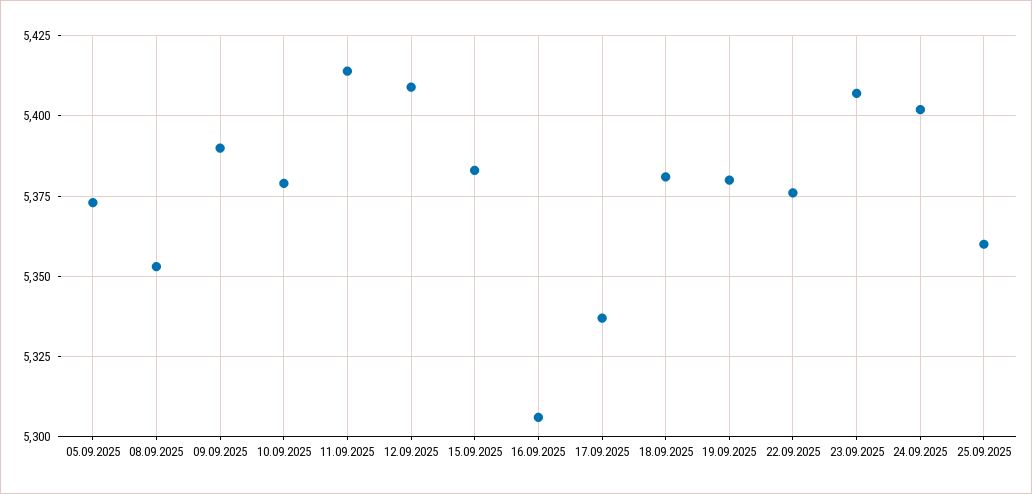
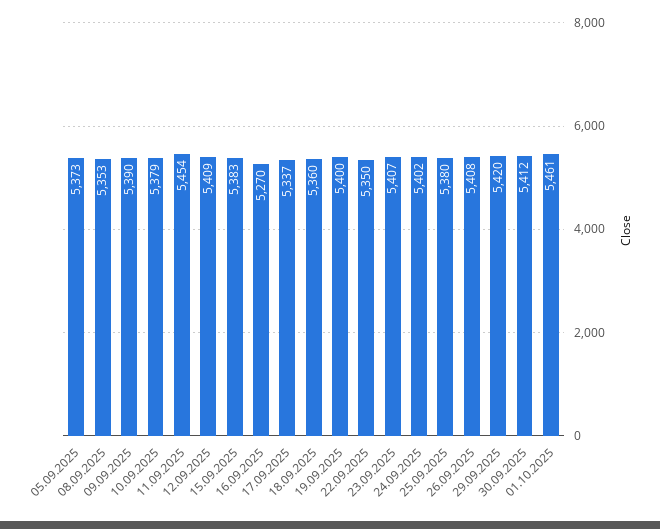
11.09.2025: 5415 -> 5454
16.09.2025: 5305 -> 5270
18.09.2025: 5380 -> 5360
19.09.2025: 5380 -> 5400
22.09.2025: 5375 -> 5350
25.09.2025: 5360 -> 5380
26.09.2025: none -> 5408
29.09.2025: none -> 5420
30.09.2025: none -> 5412
01.10.2025: none -> 5461

